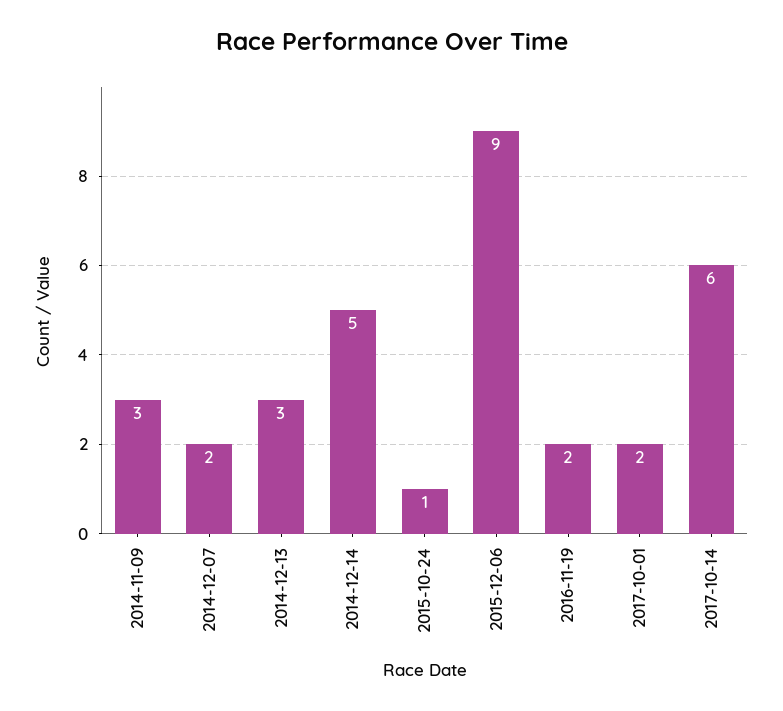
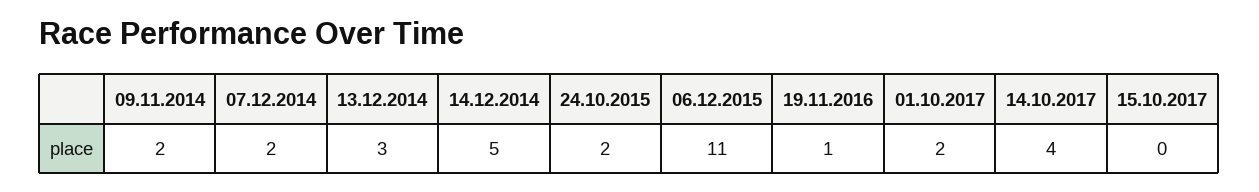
2014-11-09: 3 -> 2
2015-10-24: 1 -> 2
2015-12-06: 9 -> 11
2016-11-19: 2 -> 1
2017-10-14: 6 -> 4
15.10.2017: none -> 0

